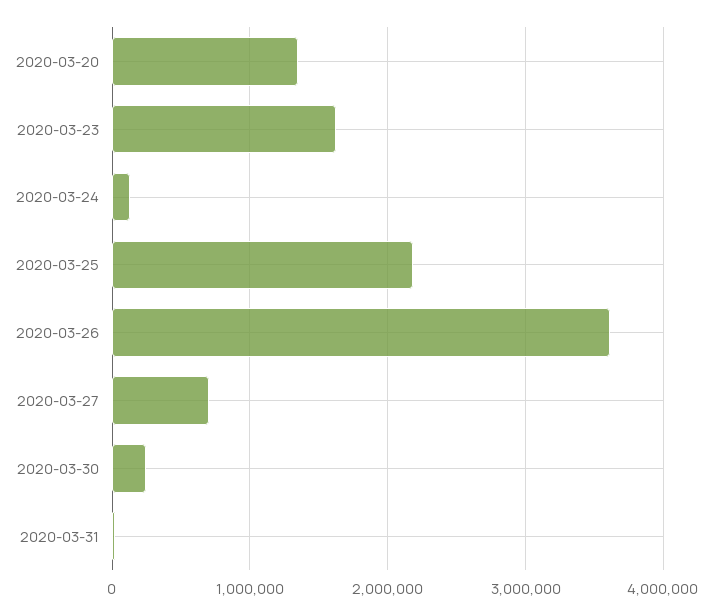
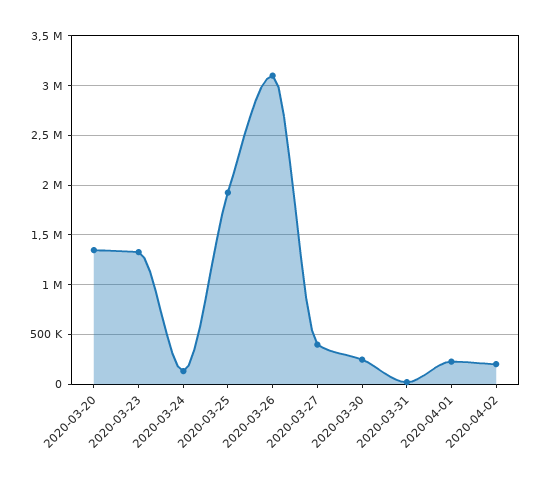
2020-03-23: 1600000 -> 1300000
2020-03-25: 2200000 -> 1900000
2020-03-26: 3600000 -> 3100000
2020-03-27: 700000 -> 400000
2020-04-01: none -> 200000
2020-04-02: none -> 200000

